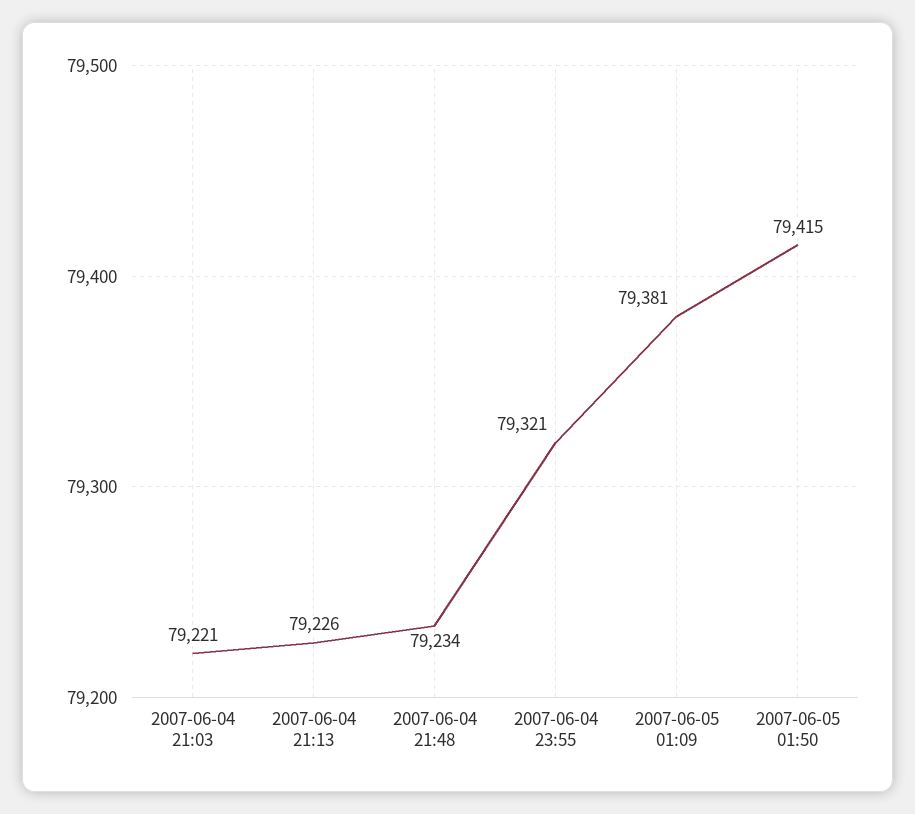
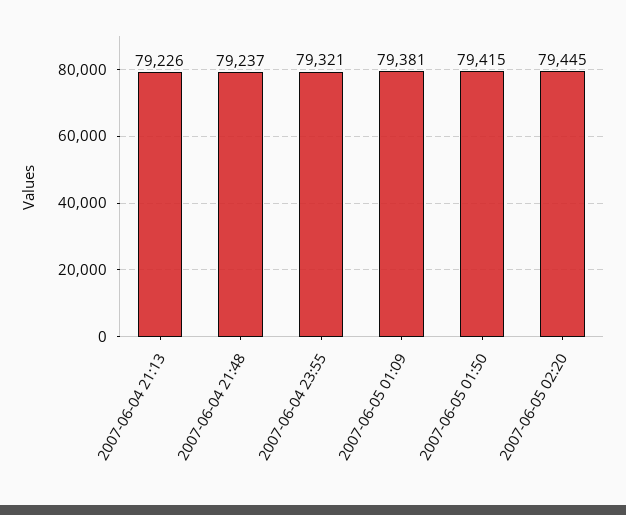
2007-06-04 21:03: 79221 -> none
2007-06-04 21:48: 79234 -> 79237
2007-06-05 02:20: none -> 79445

